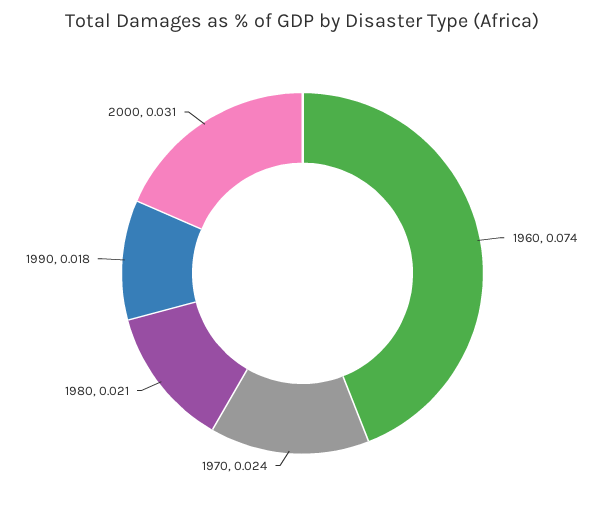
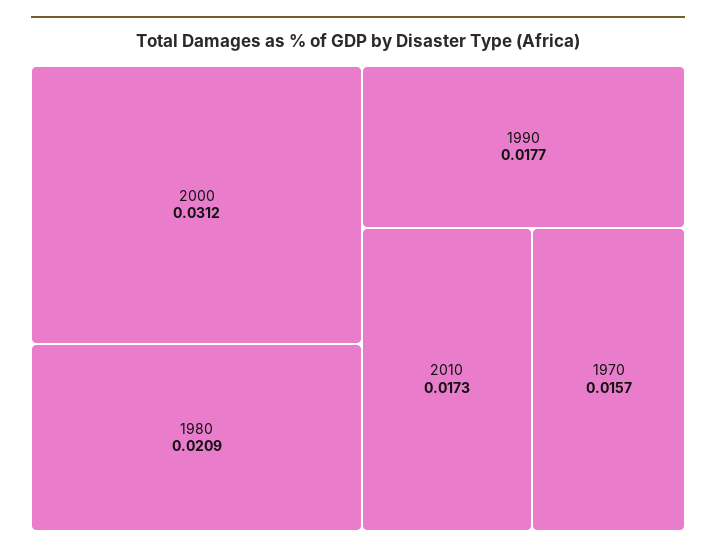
1960: 0.074 -> none
1970: 0.024 -> 0.0157
2010: none -> 0.0173

